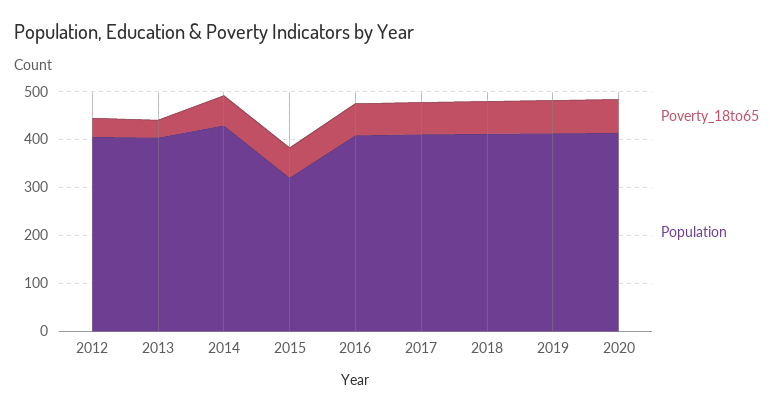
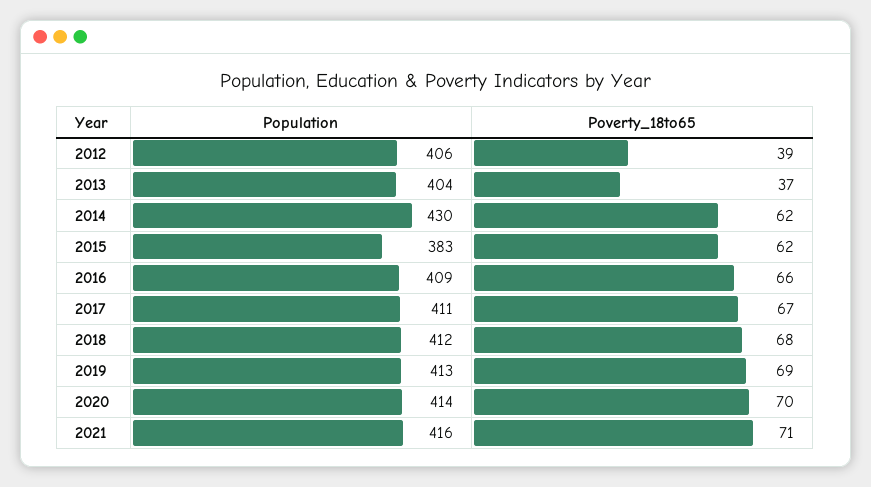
Population, 2015: 320 -> 383
Population, 2021: none -> 416
Poverty_18to65, 2021: none -> 71

